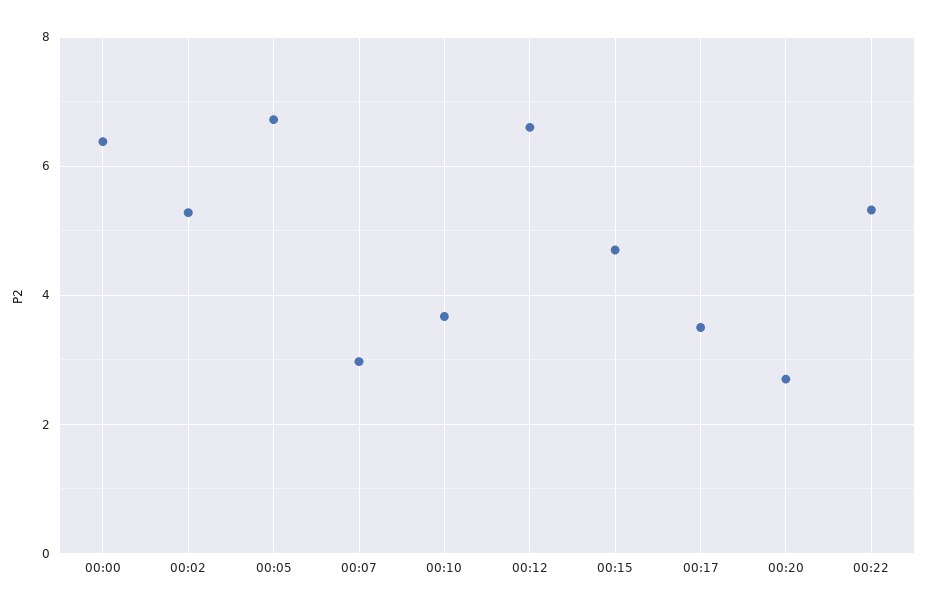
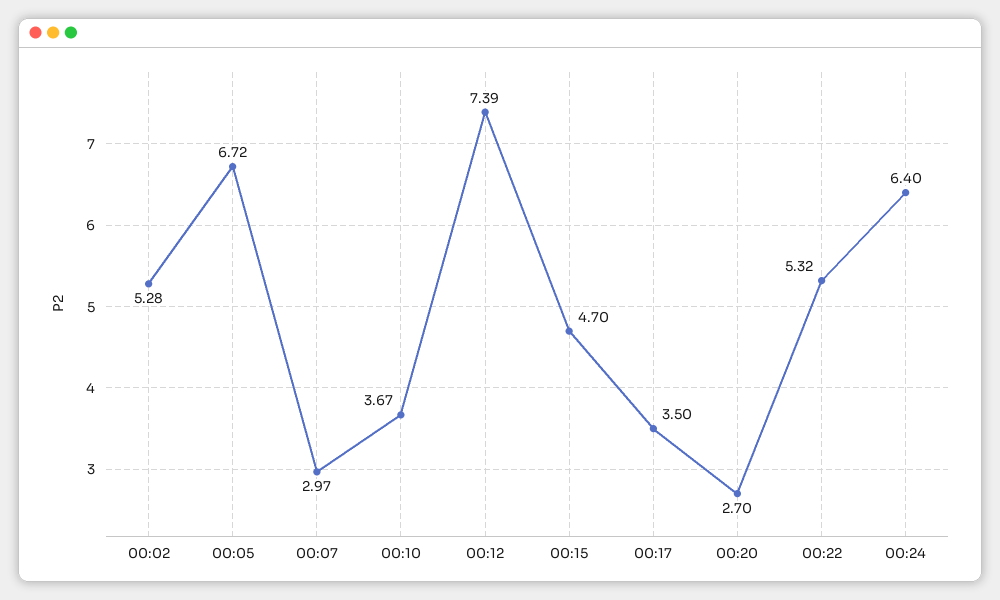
00:00: 6.4 -> none
00:12: 6.6 -> 7.39
00:24: none -> 6.4

